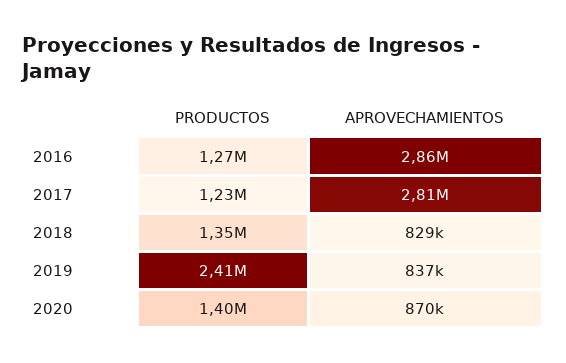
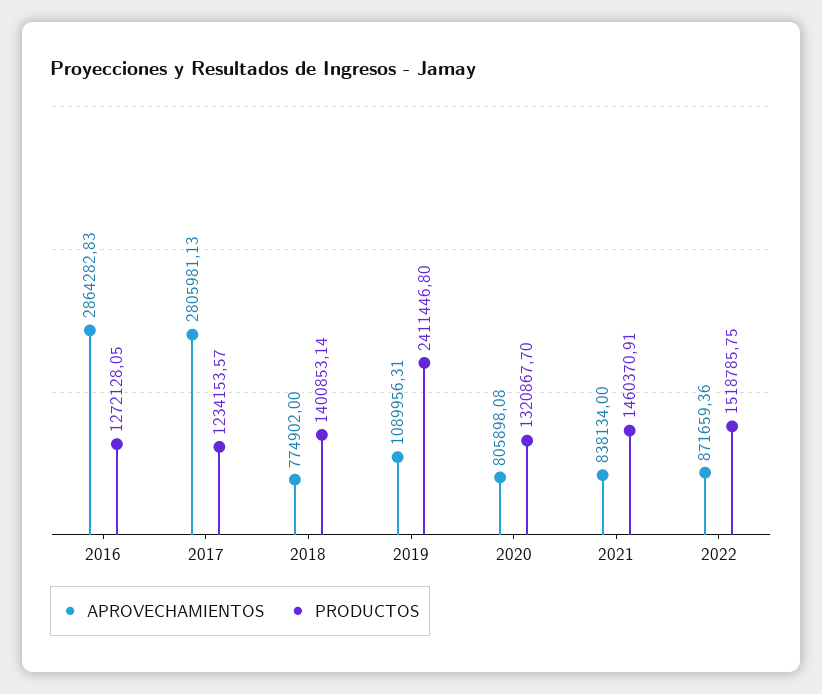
PRODUCTOS, 2018: 1350000 -> 1400853.14
APROVECHAMIENTOS, 2018: 829000 -> 774902
APROVECHAMIENTOS, 2019: 837000 -> 1089956.31
PRODUCTOS, 2020: 1400000 -> 1320867.7
APROVECHAMIENTOS, 2020: 870000 -> 805898.08
APROVECHAMIENTOS, 2021: none -> 838134
PRODUCTOS, 2021: none -> 1460370.91
APROVECHAMIENTOS, 2022: none -> 871659.36
PRODUCTOS, 2022: none -> 1518785.75

